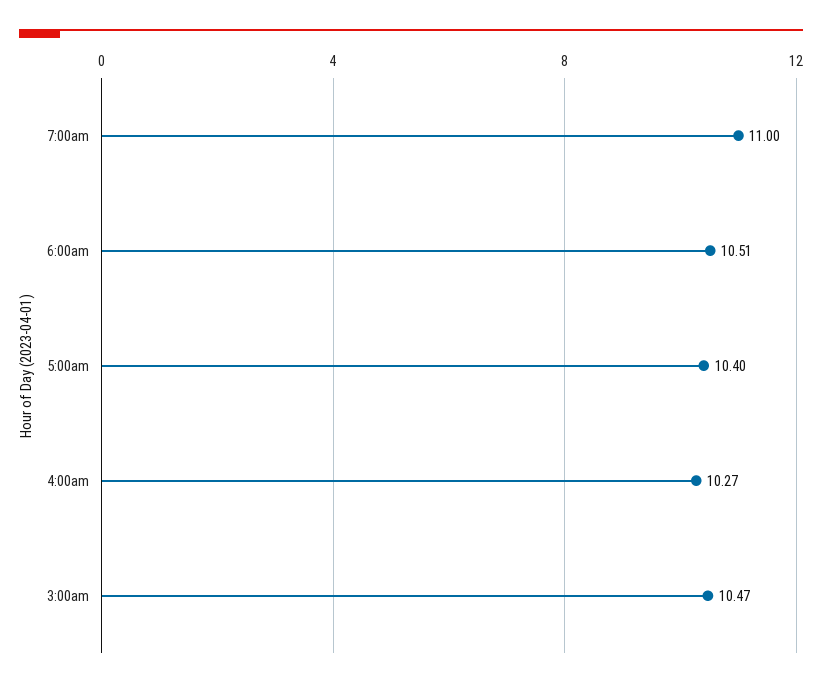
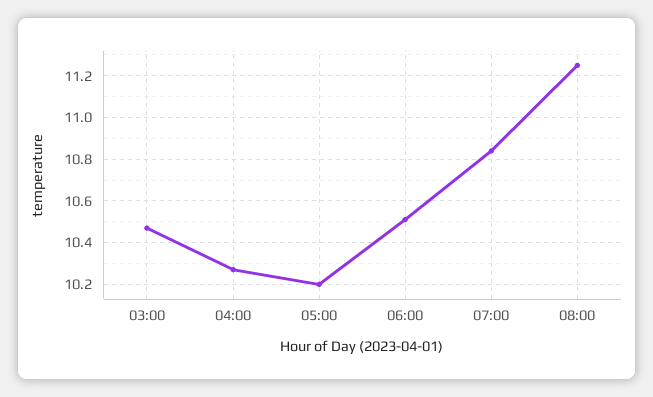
7:00am: 11 -> 10.85
5:00am: 10.4 -> 10.2
08:00: none -> 11.25

